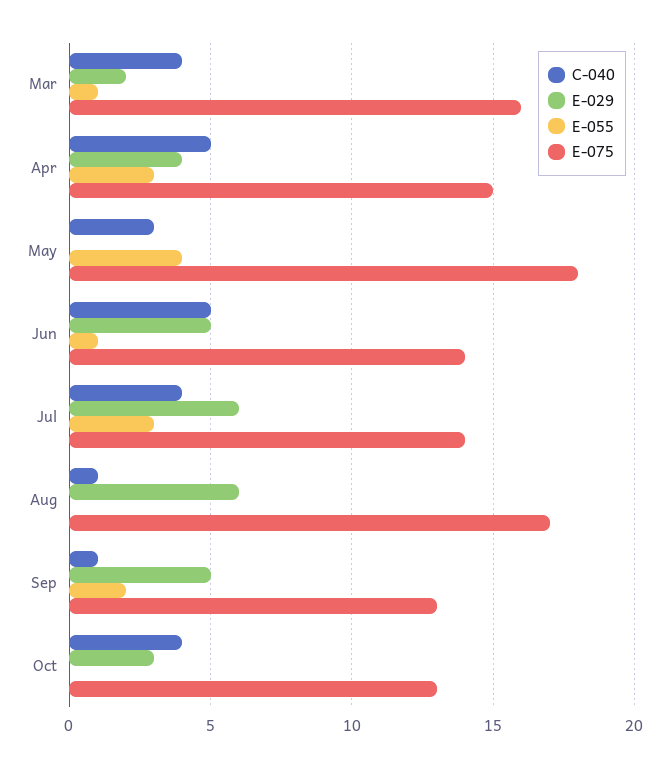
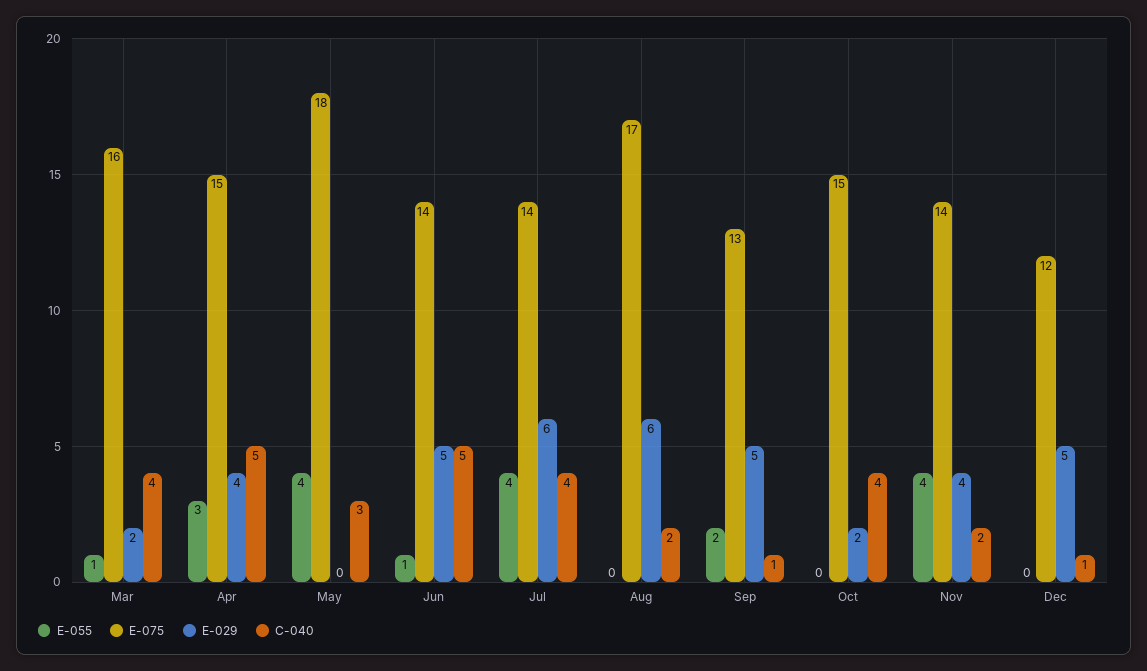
E-055, Jul: 3 -> 4
C-040, Aug: 1 -> 2
E-029, Oct: 3 -> 2
E-075, Oct: 13 -> 15
E-055, Nov: none -> 4
E-075, Nov: none -> 14
E-029, Nov: none -> 4
C-040, Nov: none -> 2
E-055, Dec: none -> 0
E-075, Dec: none -> 12
E-029, Dec: none -> 5
C-040, Dec: none -> 1

